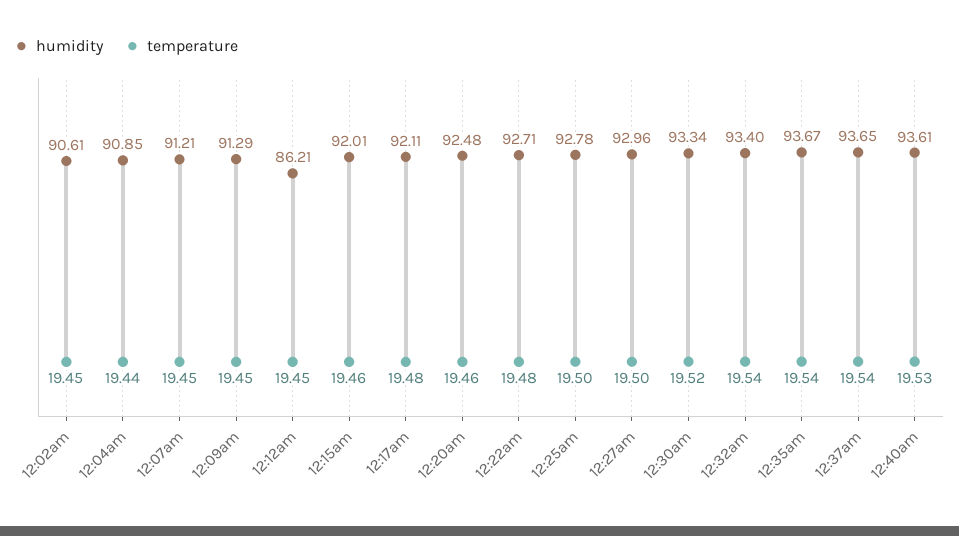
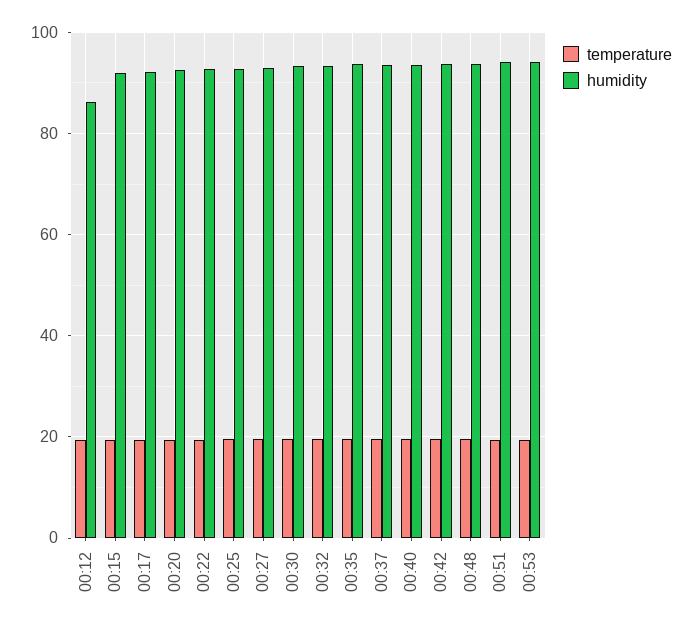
humidity, 12:02am: 90.61 -> none
temperature, 12:02am: 19.45 -> none
humidity, 12:04am: 90.85 -> none
temperature, 12:04am: 19.44 -> none
humidity, 12:07am: 91.21 -> none
temperature, 12:07am: 19.45 -> none
humidity, 12:09am: 91.29 -> none
temperature, 12:09am: 19.45 -> none
temperature, 00:42: none -> 20
humidity, 00:42: none -> 94
temperature, 00:48: none -> 20
humidity, 00:48: none -> 94
temperature, 00:51: none -> 20
humidity, 00:51: none -> 94
temperature, 00:53: none -> 20
humidity, 00:53: none -> 94

